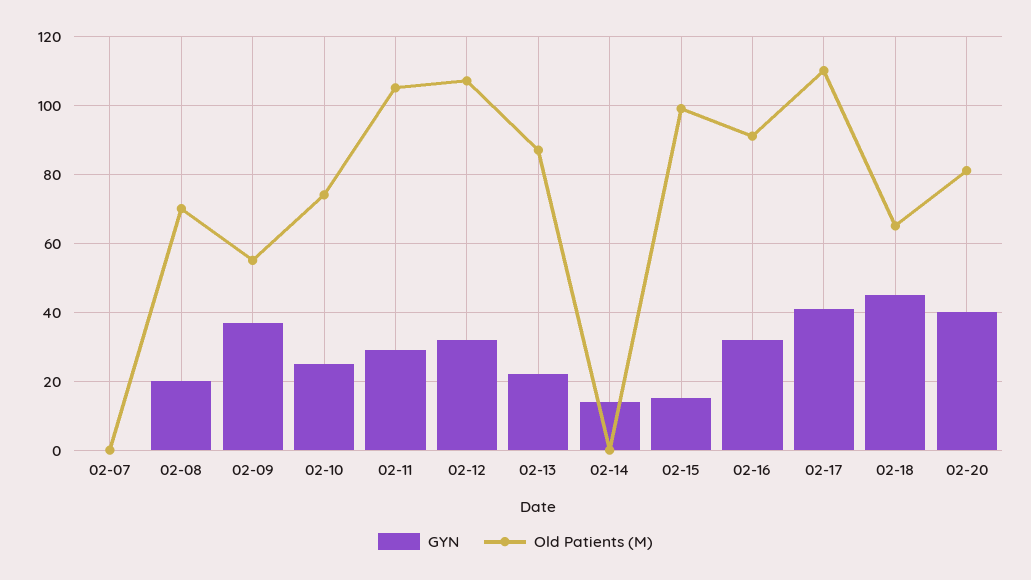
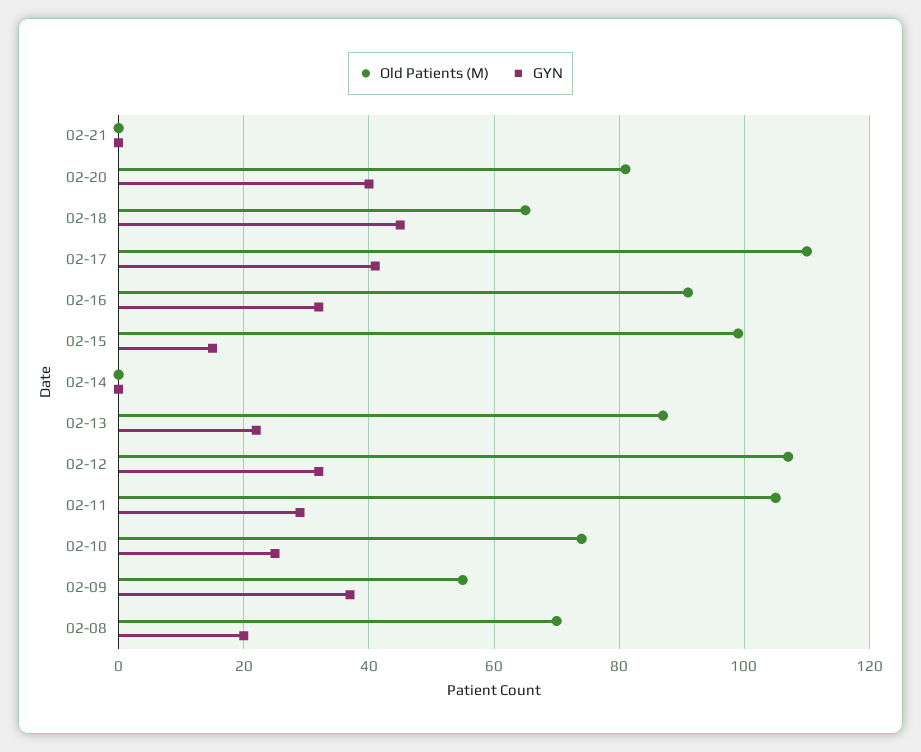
GYN, 02-07: 0 -> none
Old Patients (M), 02-07: 0 -> none
GYN, 02-14: 15 -> 0
Old Patients (M), 02-21: none -> 0
GYN, 02-21: none -> 0

